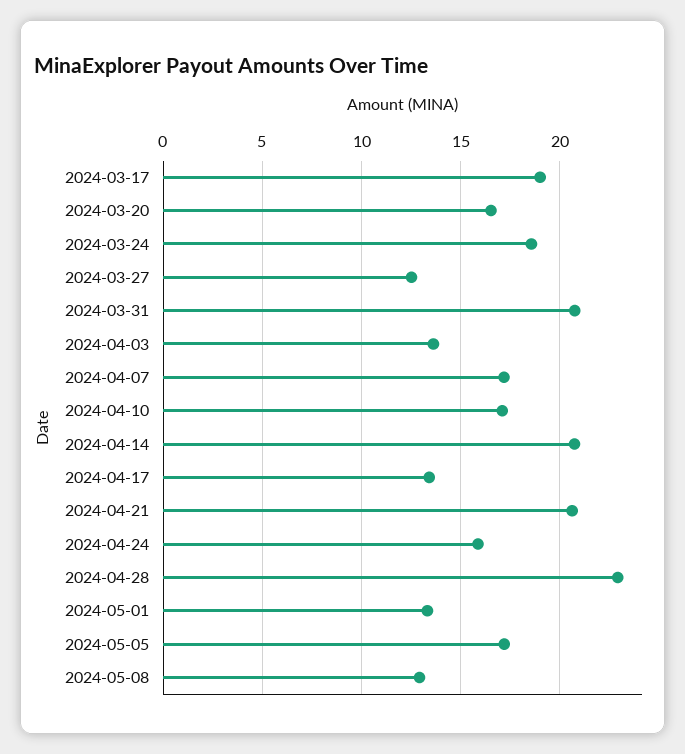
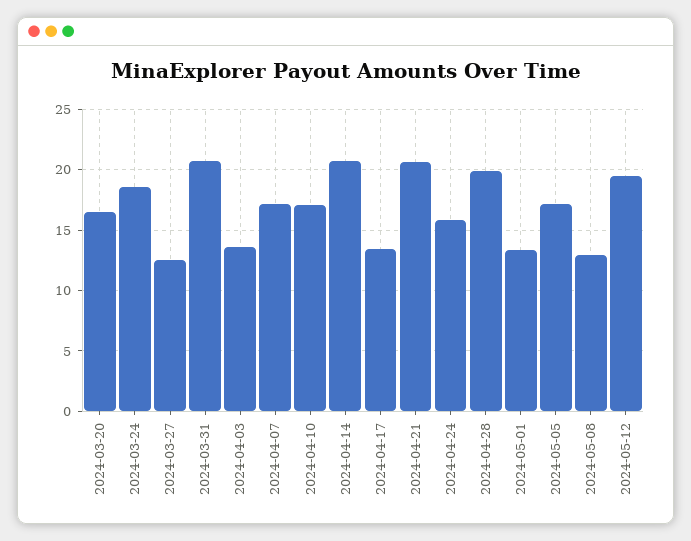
2024-03-17: 19 -> none
2024-04-28: 23 -> 20
2024-05-12: none -> 19.5

